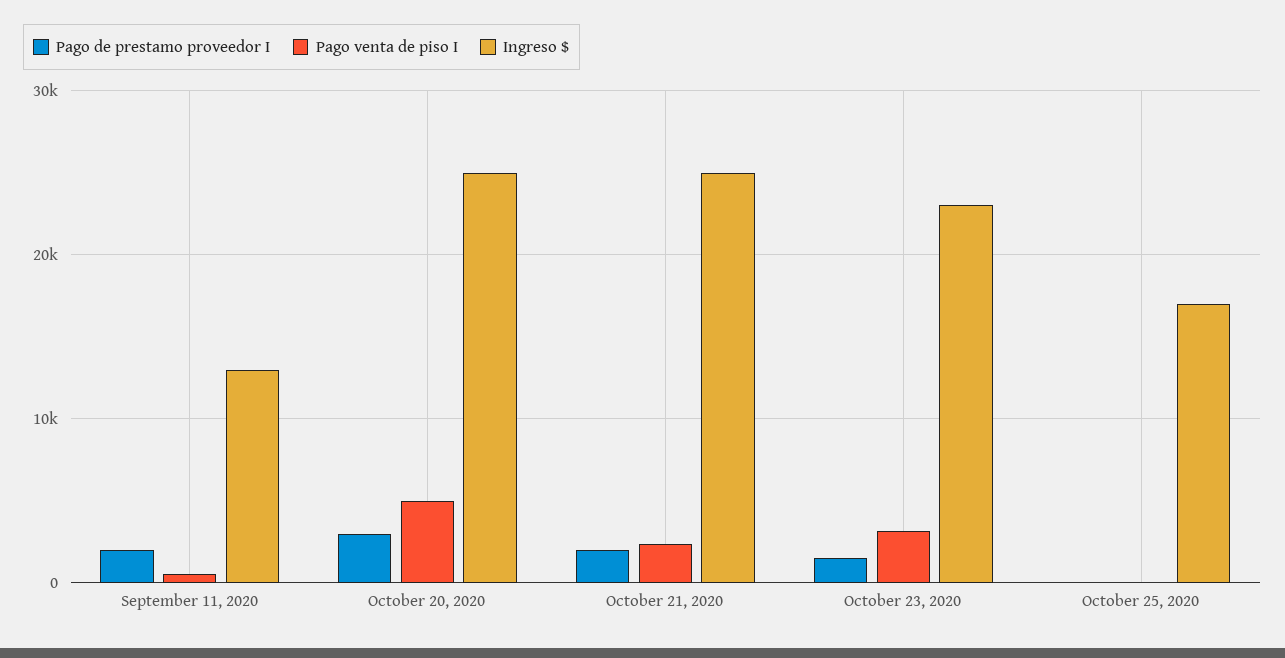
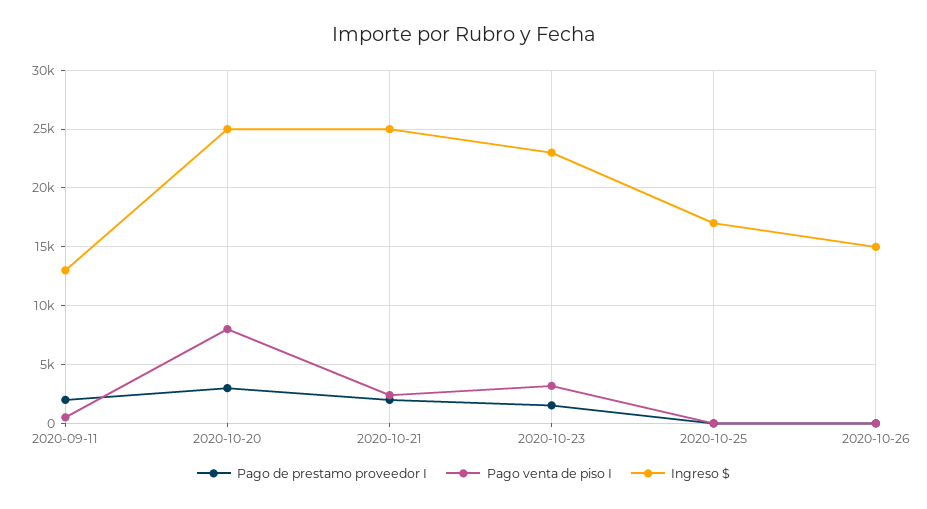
Pago venta de piso I, October 20, 2020: 5000 -> 8000
Pago de prestamo proveedor I, 2020-10-26: none -> 0
Pago venta de piso I, 2020-10-26: none -> 0
Ingreso $, 2020-10-26: none -> 15000

